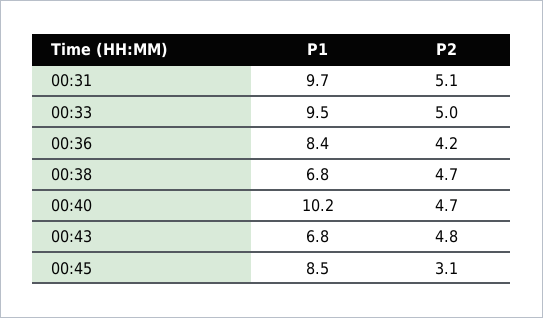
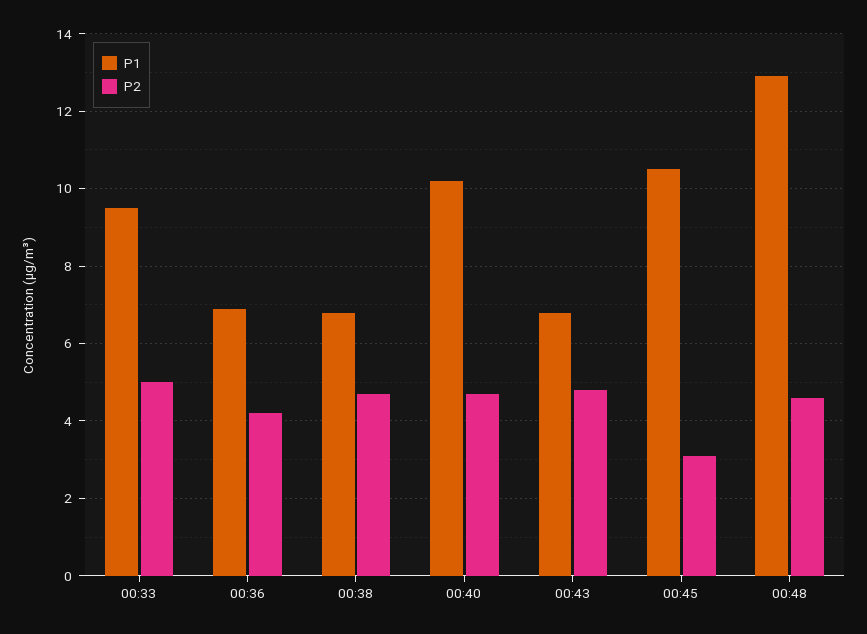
P1, 00:31: 9.7 -> none
P2, 00:31: 5.1 -> none
P1, 00:36: 8.4 -> 7
P1, 00:45: 8.5 -> 10.5
P1, 00:48: none -> 13
P2, 00:48: none -> 4.5

